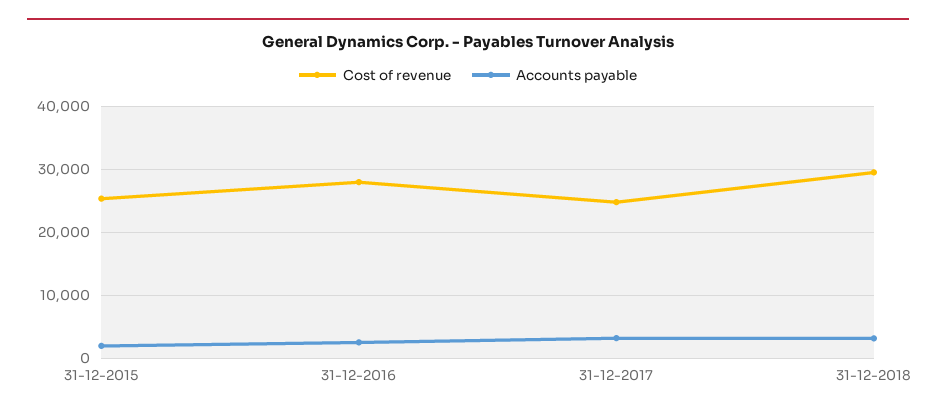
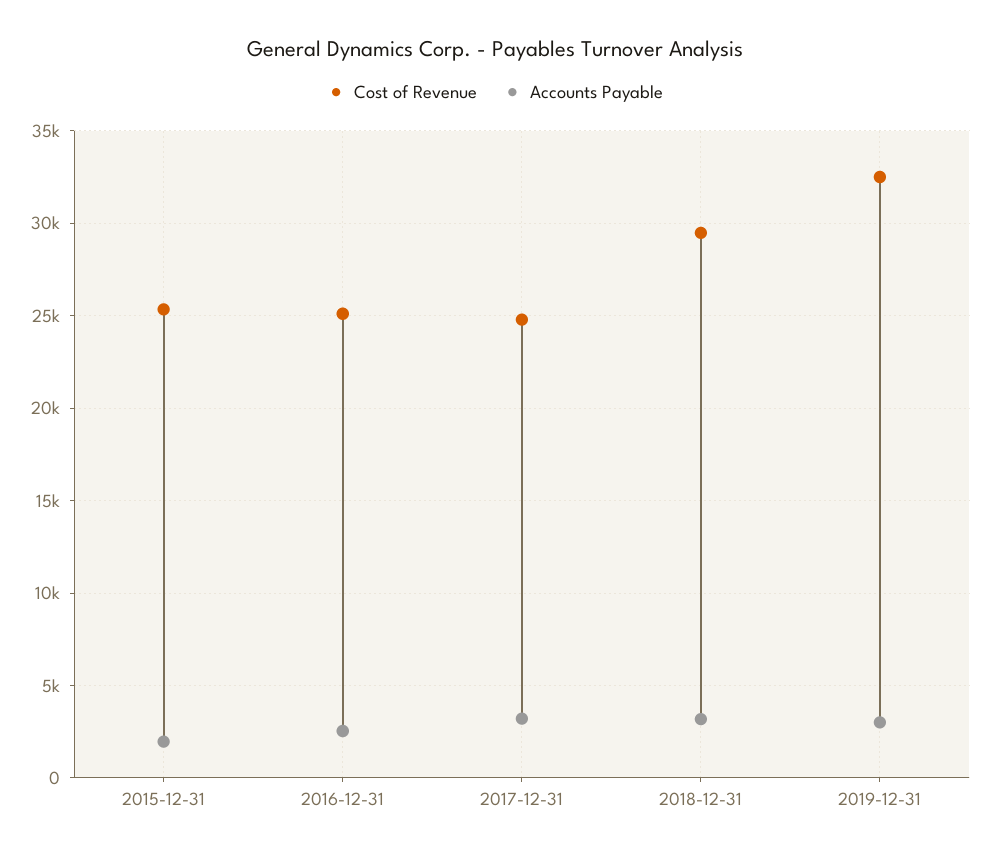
Cost of revenue, 31-12-2016: 28000 -> 25000
Cost of revenue, 2019-12-31: none -> 32500
Accounts payable, 2019-12-31: none -> 3000

